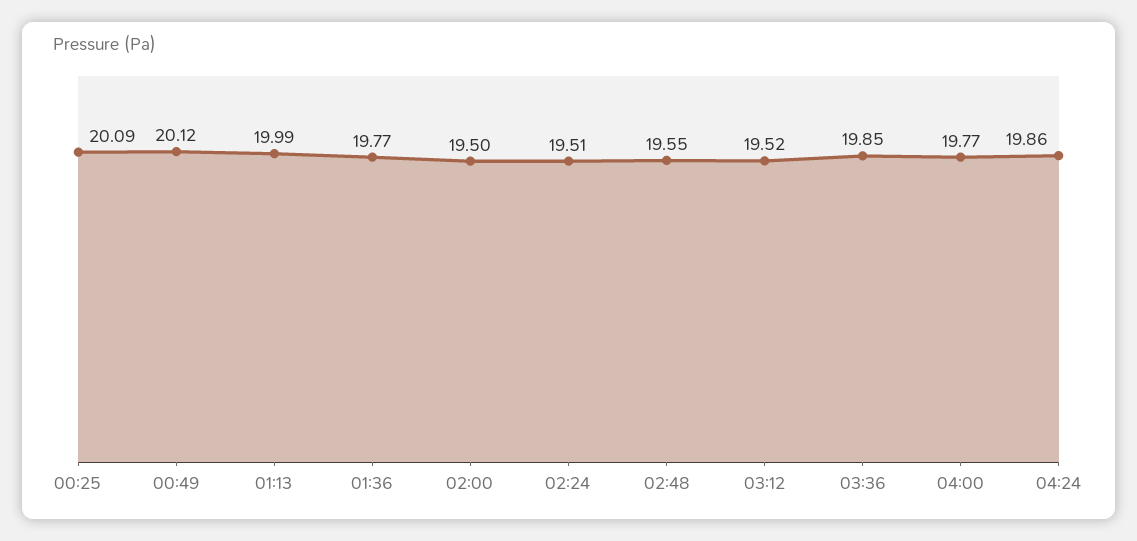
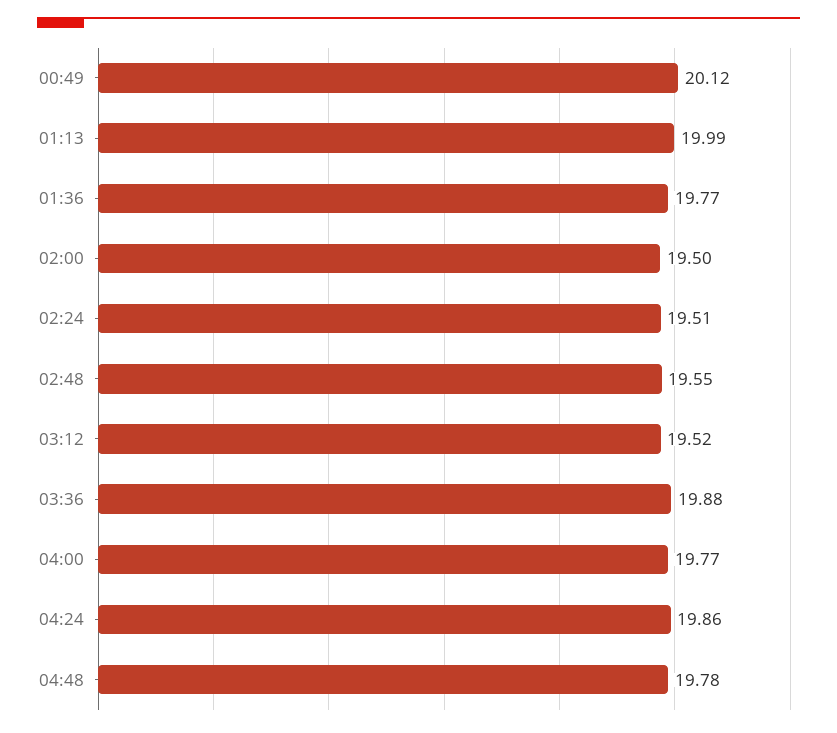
00:25: 20.09 -> none
03:36: 19.85 -> 19.88
04:48: none -> 19.78

